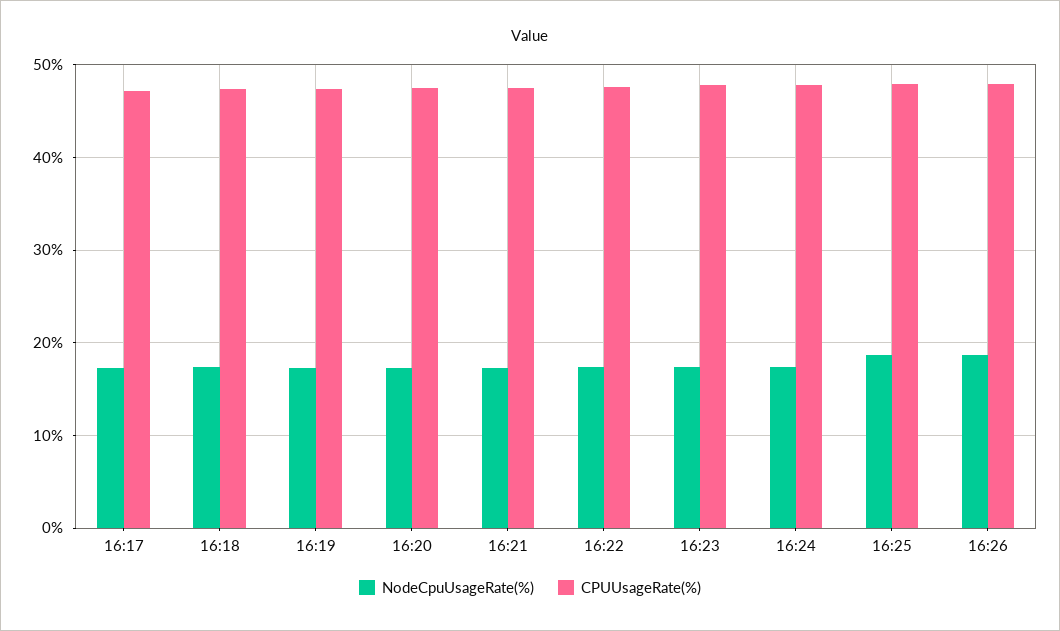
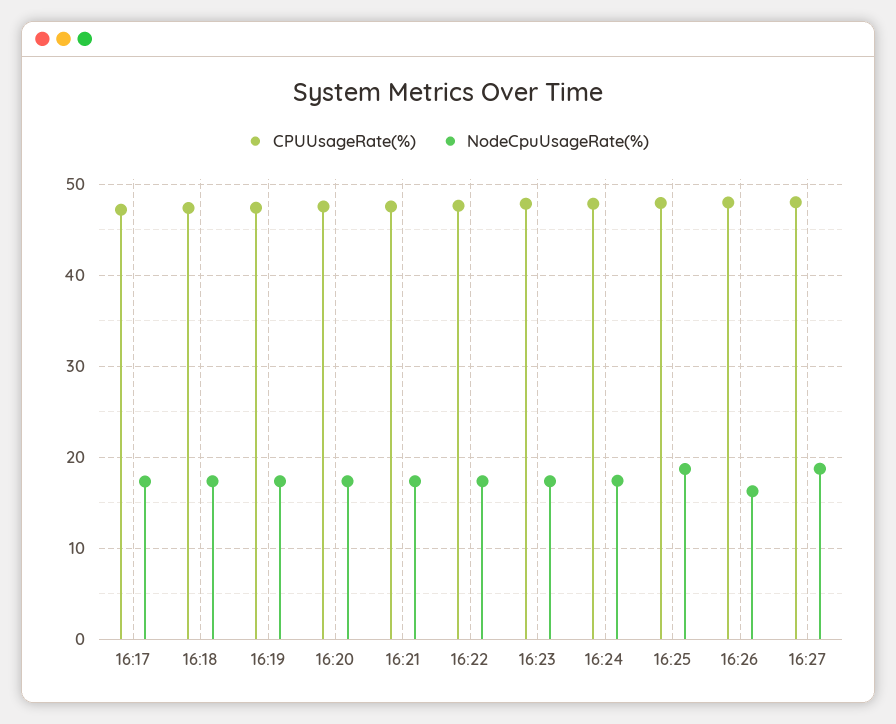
NodeCpuUsageRate(%), 16:26: 19 -> 16
CPUUsageRate(%), 16:27: none -> 48
NodeCpuUsageRate(%), 16:27: none -> 19

